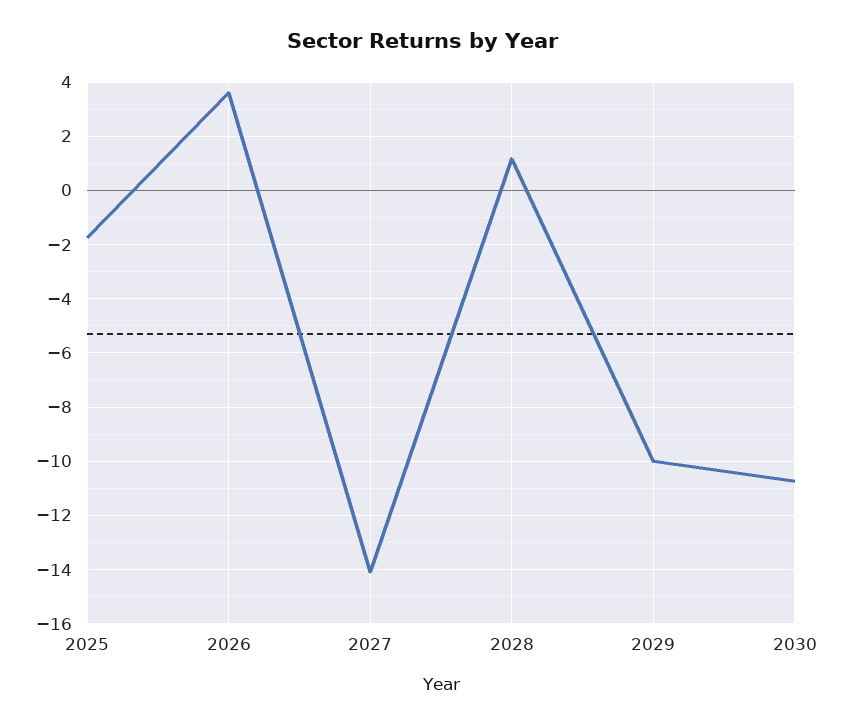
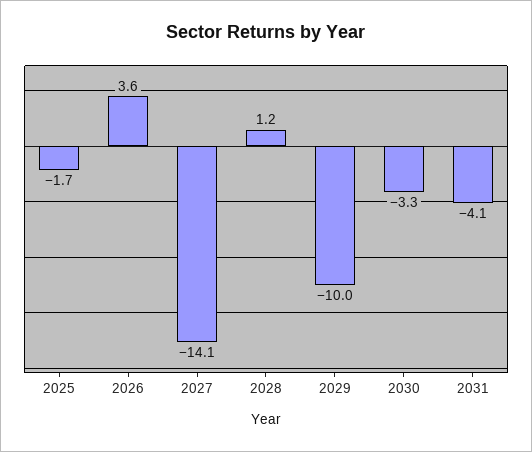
2030: -10.75 -> -3.3
2031: none -> -4.1

